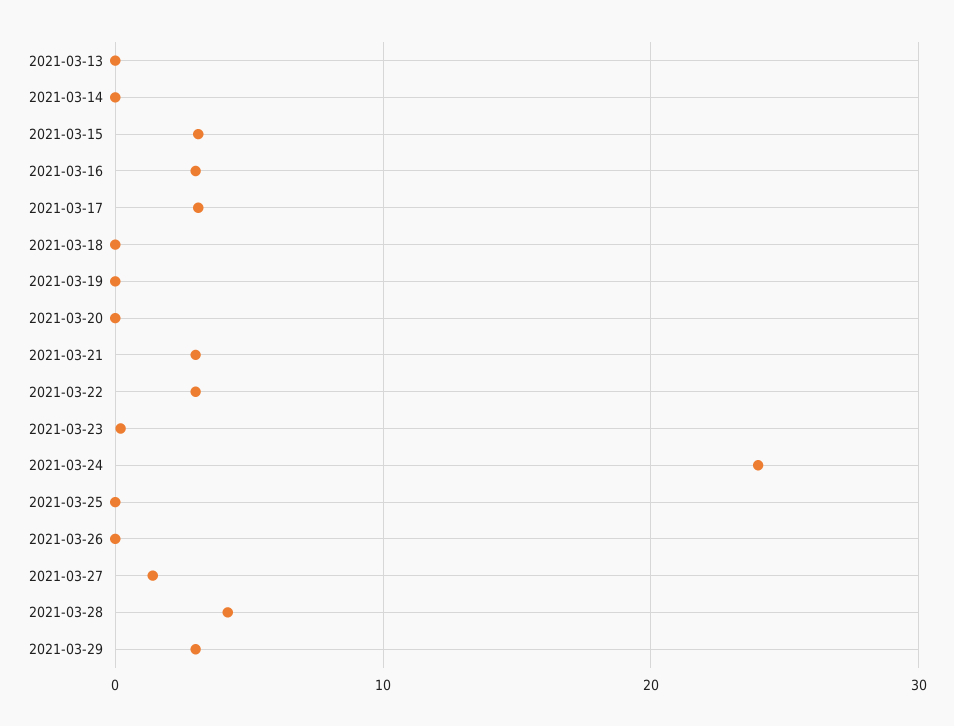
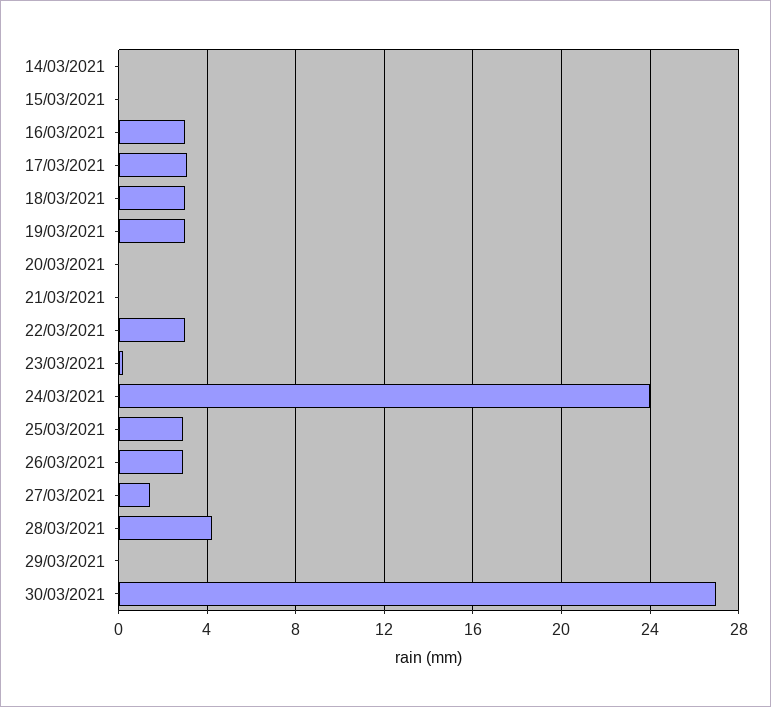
2021-03-13: 0 -> none
2021-03-15: 3 -> 0
2021-03-18: 0 -> 3
2021-03-19: 0 -> 3
2021-03-21: 3 -> 0
2021-03-25: 0 -> 3
2021-03-26: 0 -> 3
2021-03-29: 3 -> 0
30/03/2021: none -> 27

